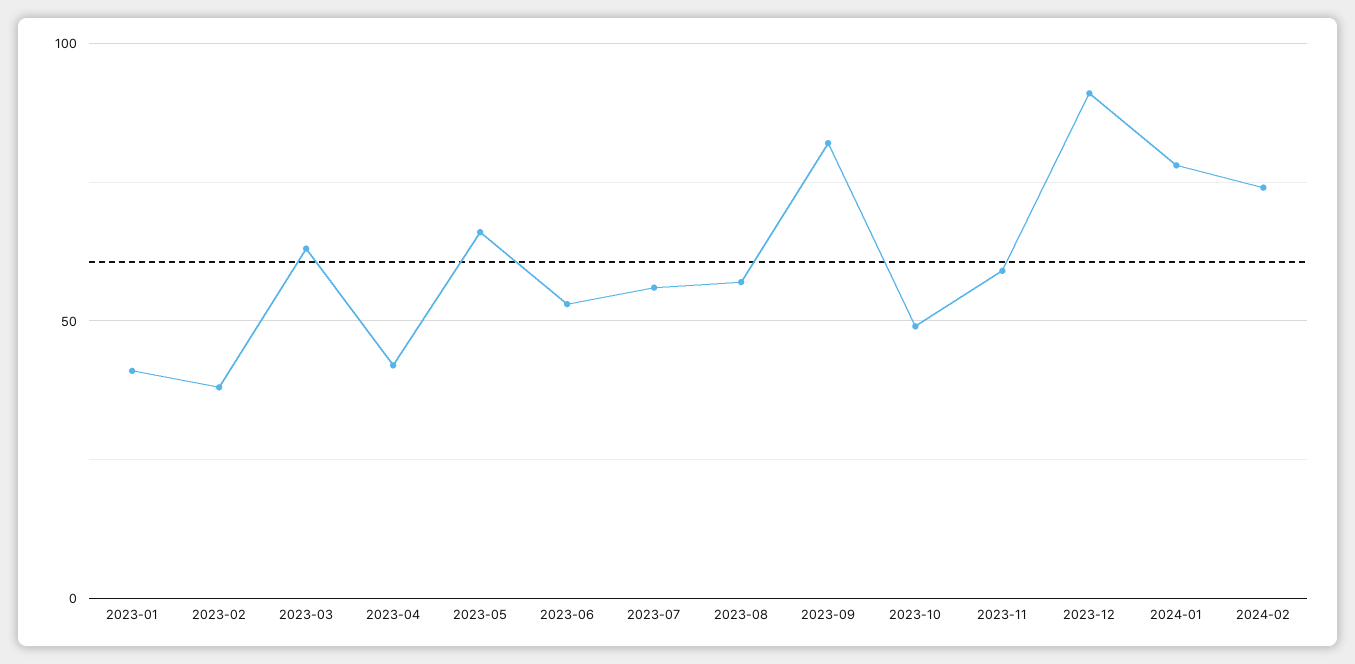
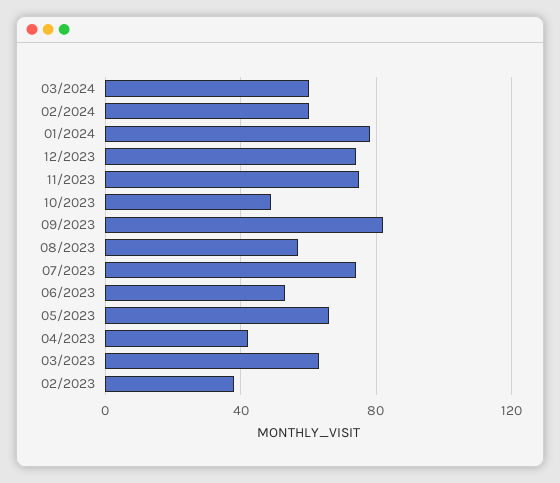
2023-01: 40 -> none
2023-07: 55 -> 75
2023-11: 60 -> 75
2023-12: 90 -> 75
2024-02: 75 -> 60
03/2024: none -> 60

